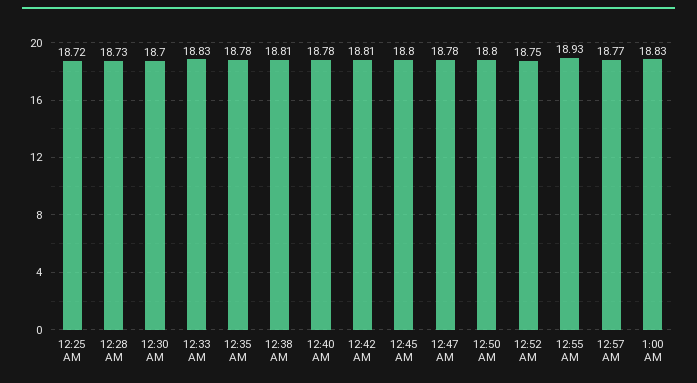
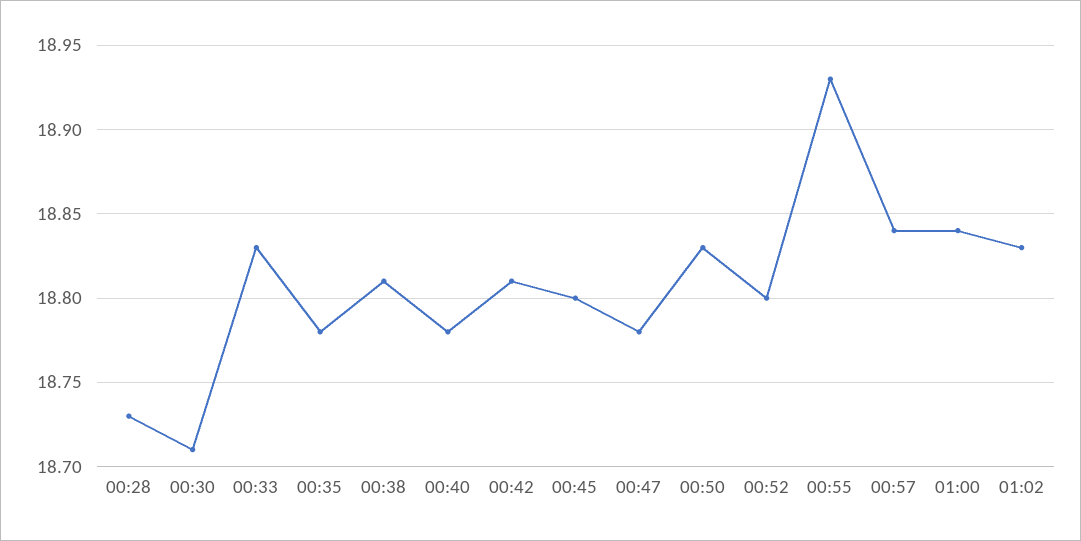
12:25 AM: 18.72 -> none
12:30 AM: 18.7 -> 18.71
12:50 AM: 18.8 -> 18.83
12:52 AM: 18.75 -> 18.8
12:57 AM: 18.77 -> 18.84
1:00 AM: 18.83 -> 18.84
01:02: none -> 18.83

